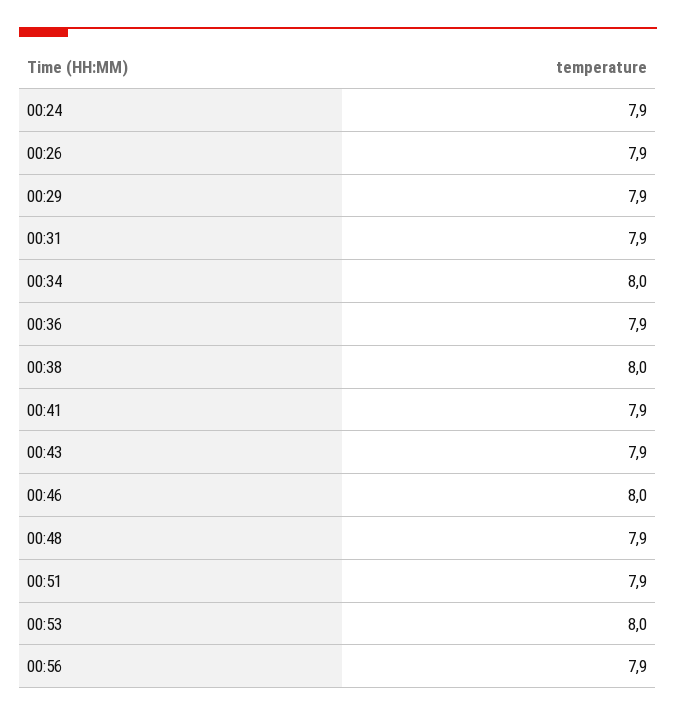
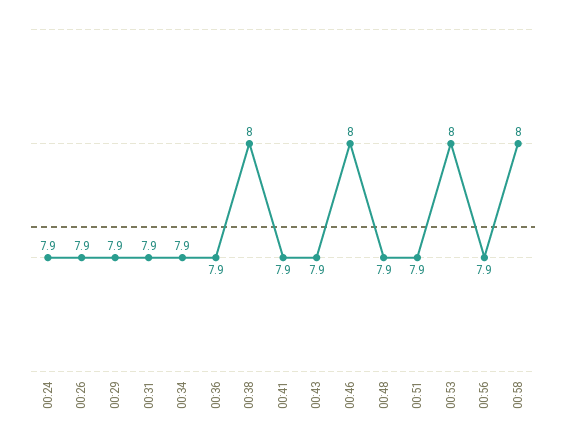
00:34: 8 -> 7.9
00:58: none -> 8

